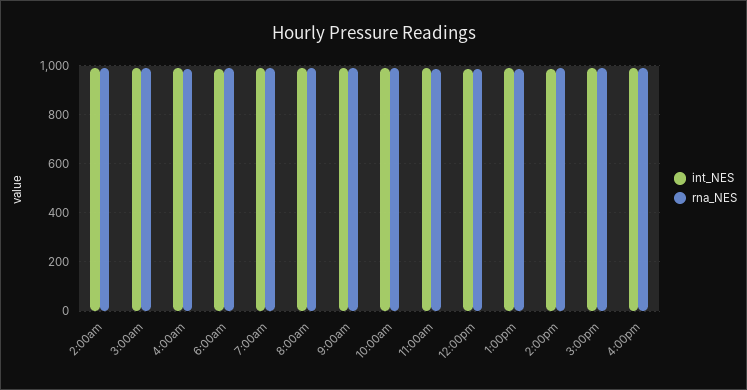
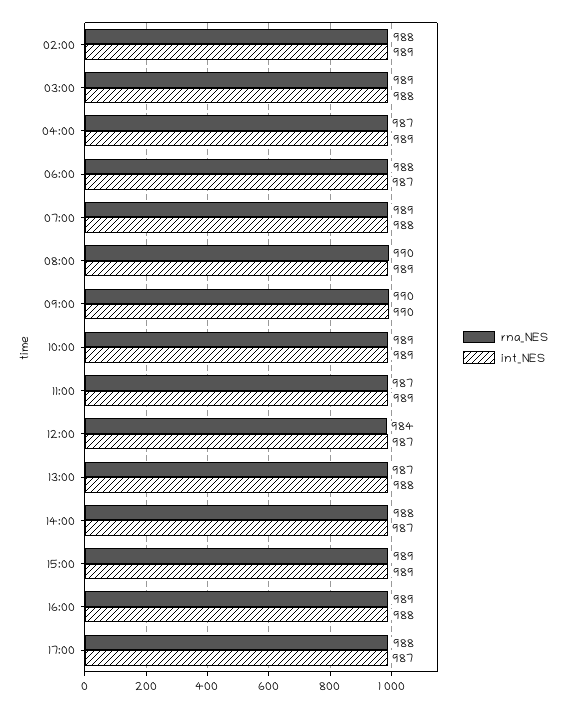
rna_NES, 17:00: none -> 988
int_NES, 17:00: none -> 987

